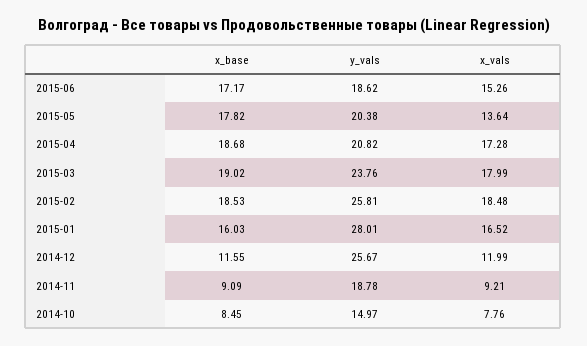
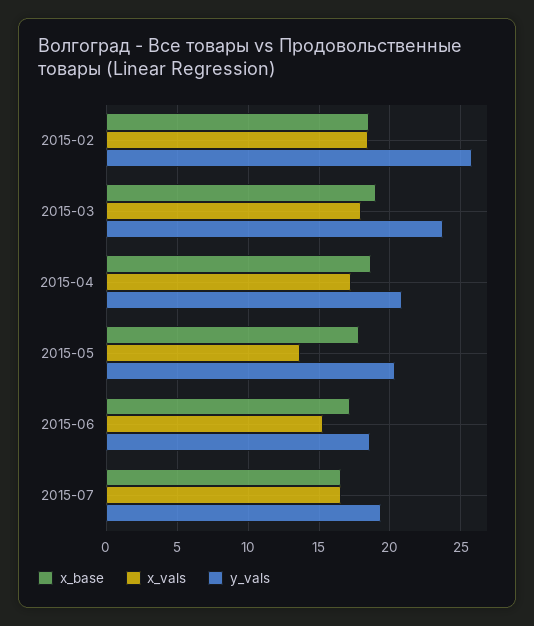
x_base, 2015-01: 16.03 -> none
y_vals, 2015-01: 28.01 -> none
x_vals, 2015-01: 16.52 -> none
x_base, 2014-12: 11.55 -> none
y_vals, 2014-12: 25.67 -> none
x_vals, 2014-12: 11.99 -> none
x_base, 2014-11: 9.09 -> none
y_vals, 2014-11: 18.78 -> none
x_vals, 2014-11: 9.21 -> none
x_base, 2014-10: 8.45 -> none
y_vals, 2014-10: 14.97 -> none
x_vals, 2014-10: 7.76 -> none
x_base, 2015-07: none -> 16.5
x_vals, 2015-07: none -> 16.5
y_vals, 2015-07: none -> 19.5

